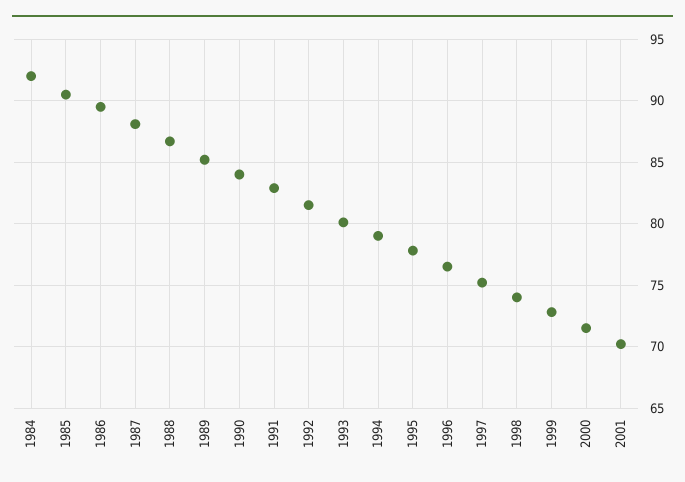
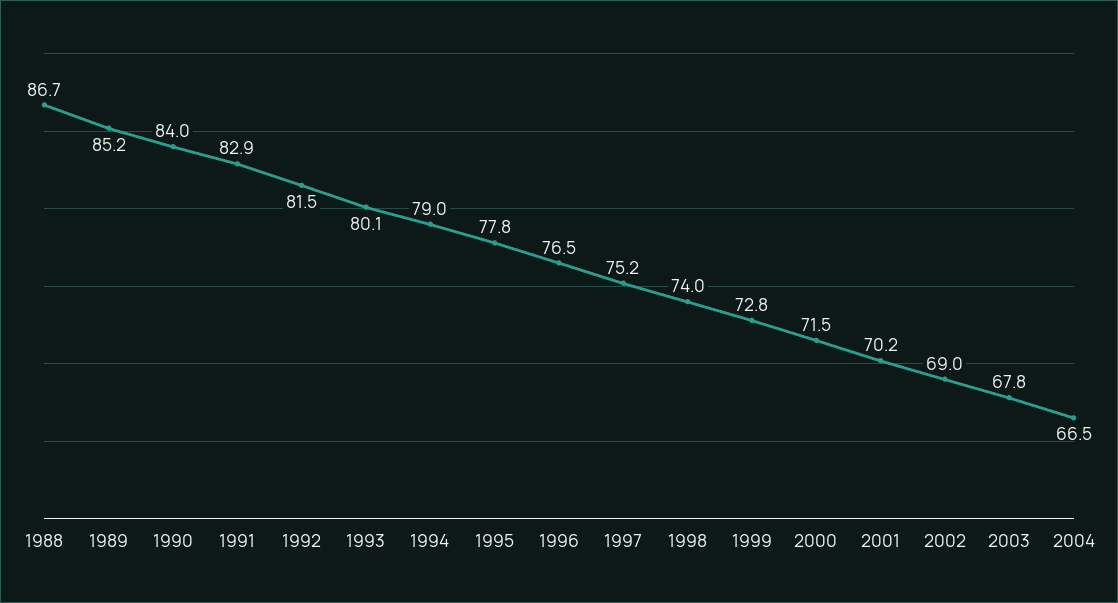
1984: 92 -> none
1985: 90.5 -> none
1986: 89.5 -> none
1987: 88 -> none
2002: none -> 69
2003: none -> 67.8
2004: none -> 66.5

